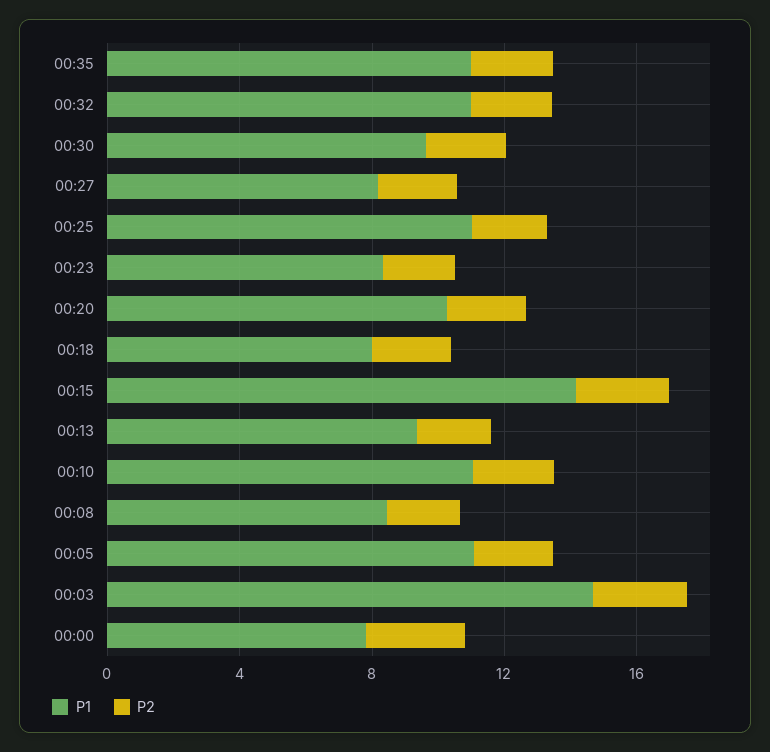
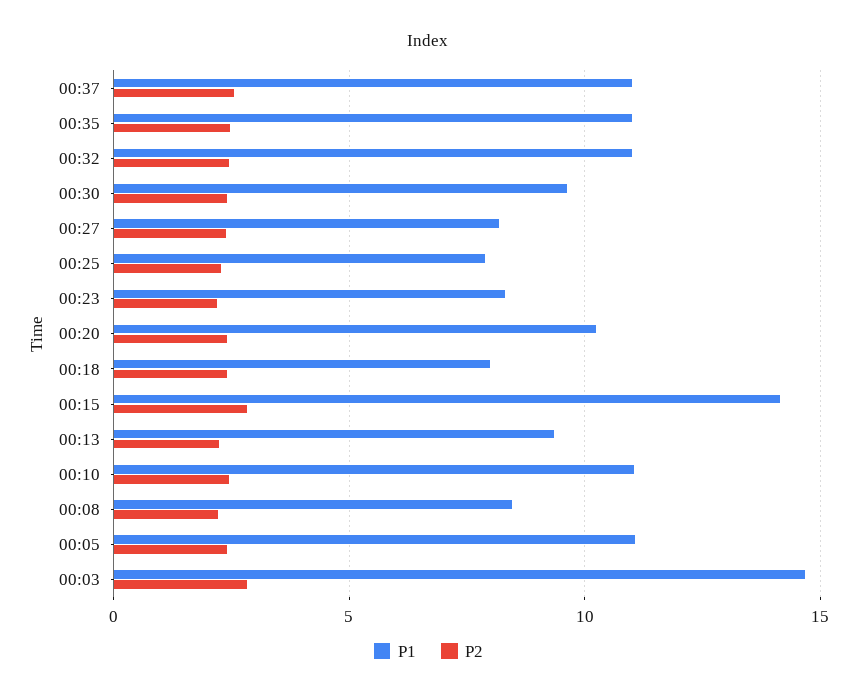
P1, 00:25: 11 -> 8
P1, 00:00: 8 -> none
P2, 00:00: 3 -> none
P1, 00:37: none -> 11
P2, 00:37: none -> 2.5

